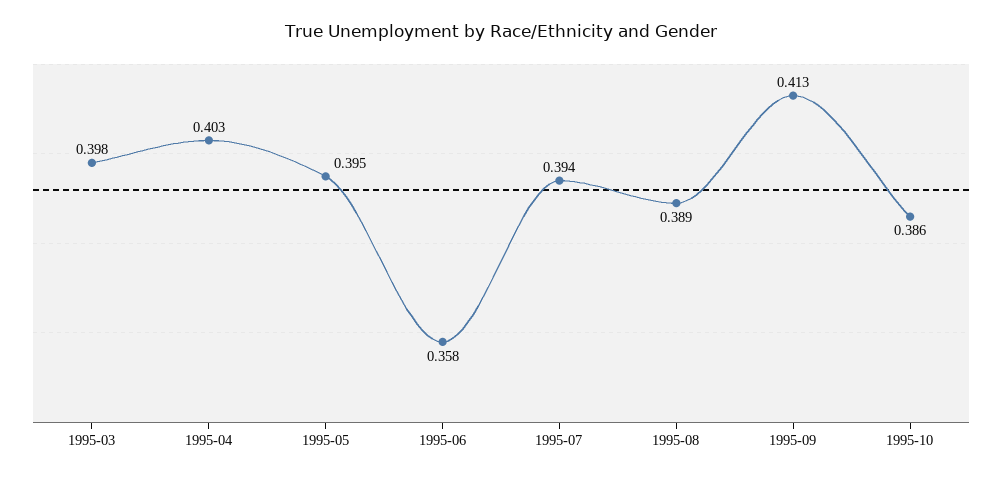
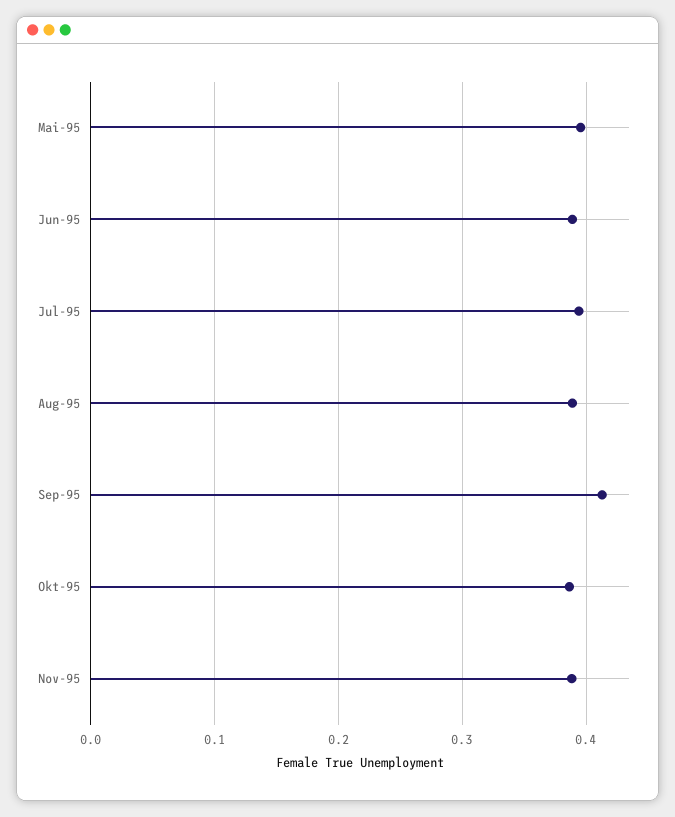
1995-03: 0.398 -> none
1995-04: 0.403 -> none
1995-06: 0.358 -> 0.39
Nov-95: none -> 0.39

